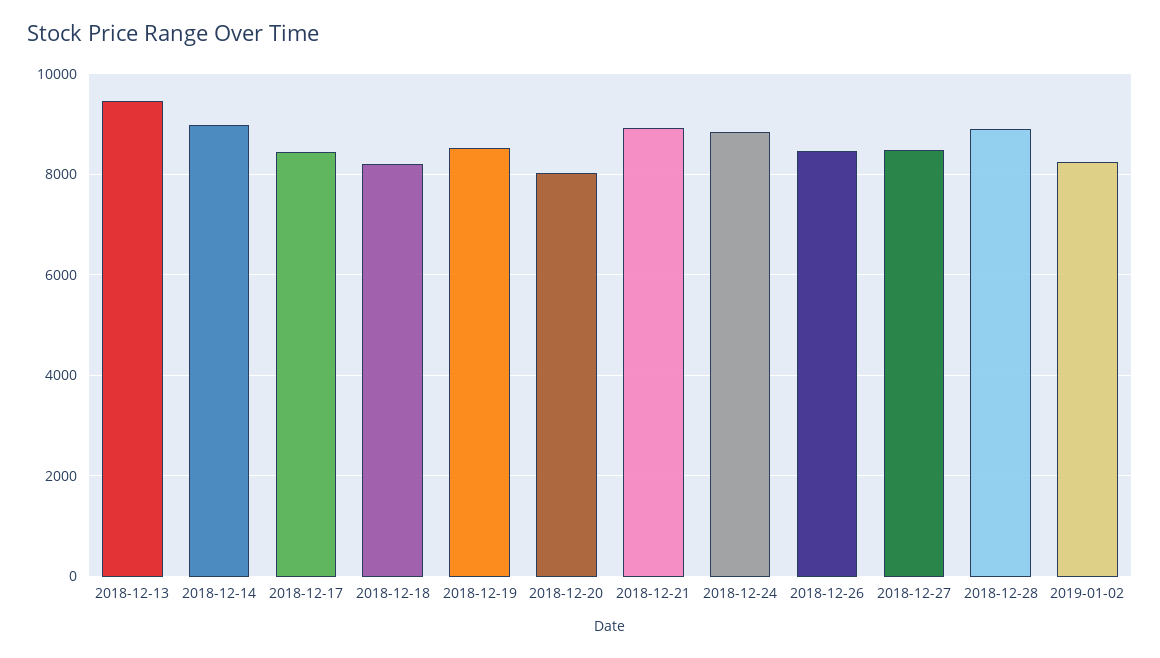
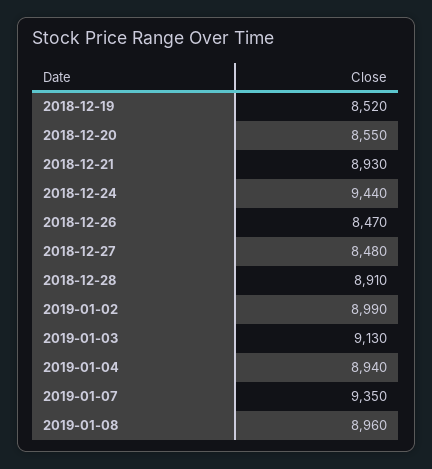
2018-12-13: 9400 -> none
2018-12-14: 9000 -> none
2018-12-17: 8400 -> none
2018-12-18: 8200 -> none
2018-12-20: 8000 -> 8550
2018-12-24: 8800 -> 9440
2019-01-02: 8200 -> 8990
2019-01-03: none -> 9130
2019-01-04: none -> 8940
2019-01-07: none -> 9350
2019-01-08: none -> 8960

